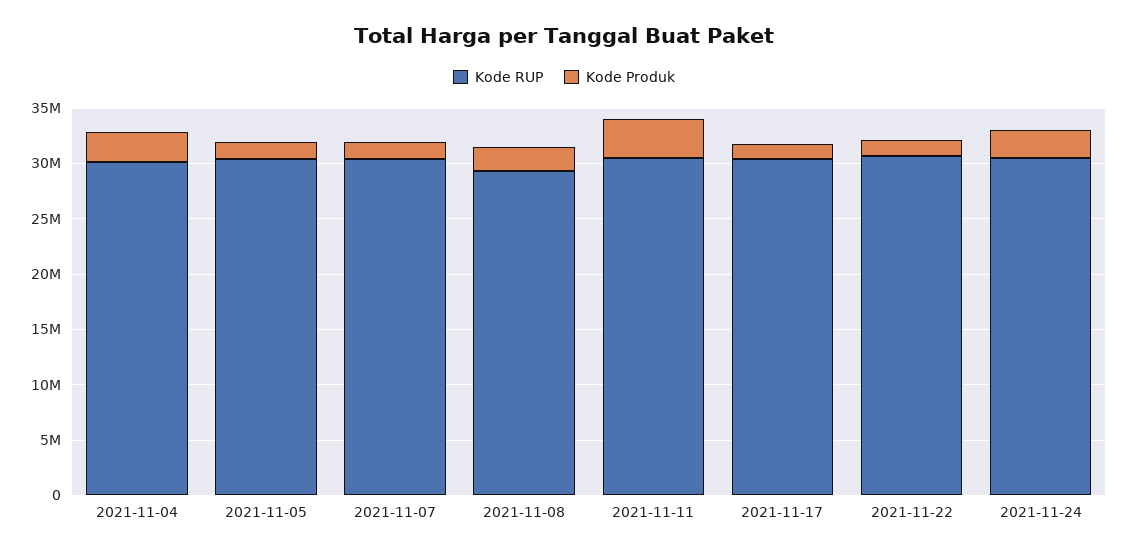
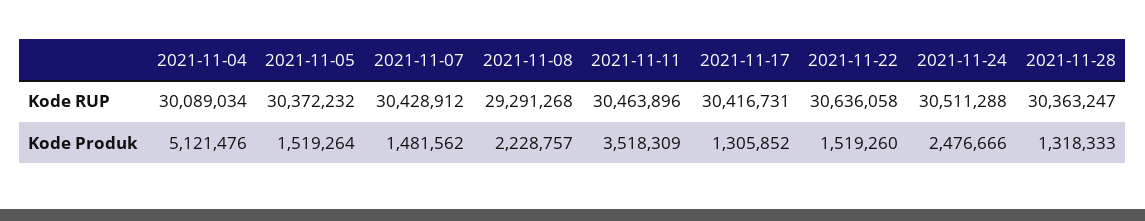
Kode Produk, 2021-11-04: 3000000 -> 5121476
Kode RUP, 2021-11-28: none -> 30363247
Kode Produk, 2021-11-28: none -> 1318333

